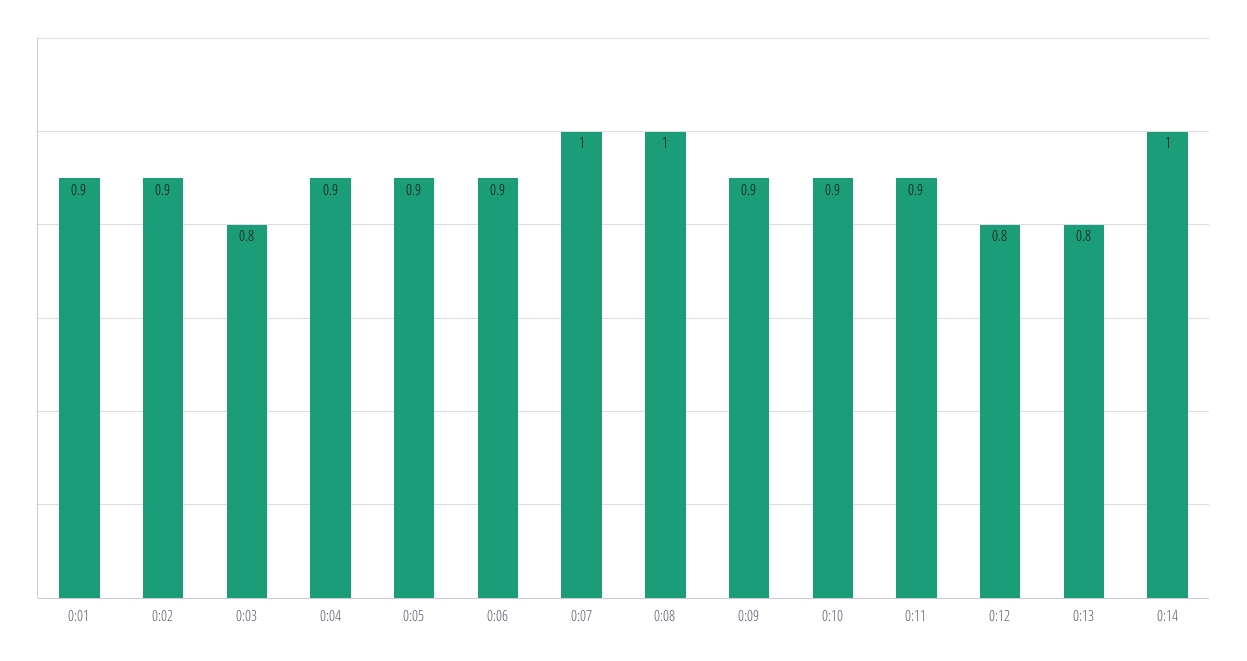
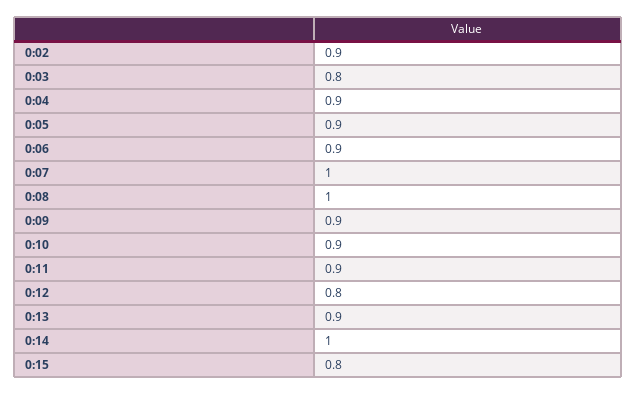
0:01: 0.9 -> none
0:13: 0.8 -> 0.9
0:15: none -> 0.8

